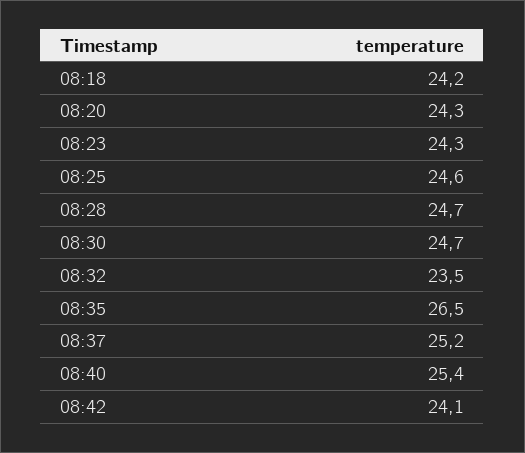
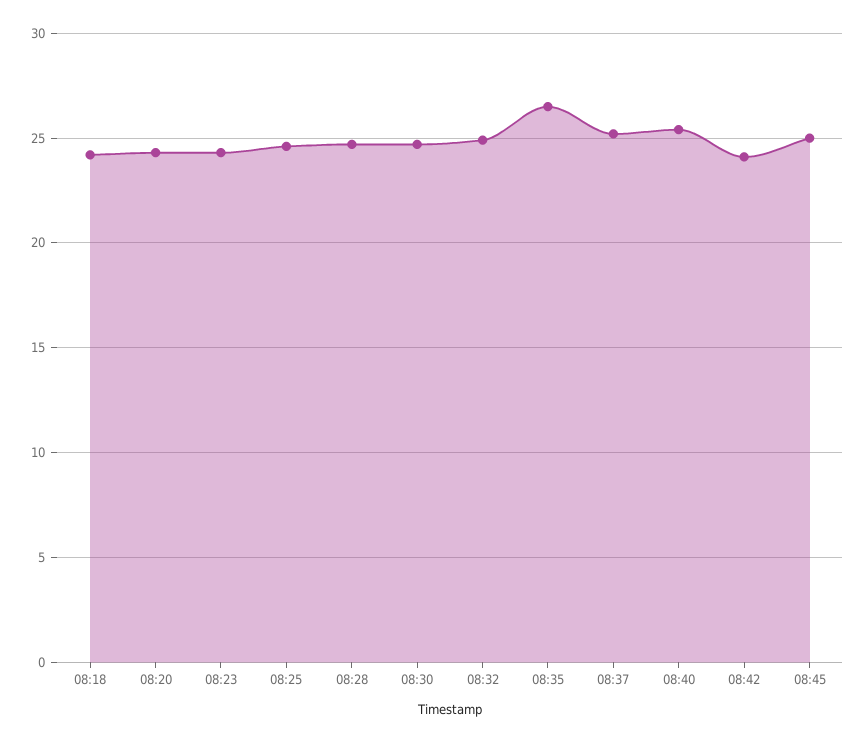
08:32: 23.5 -> 25
08:45: none -> 25

